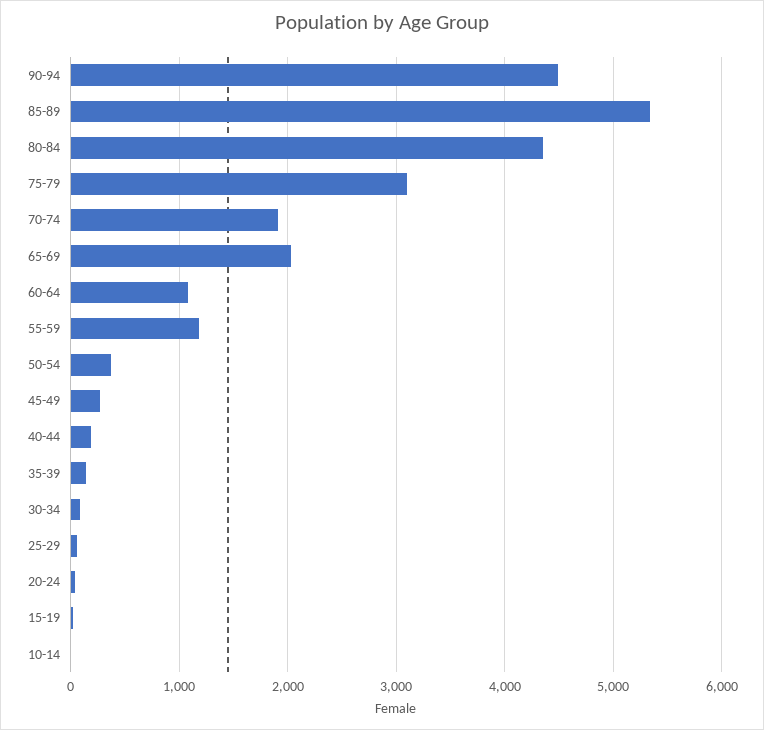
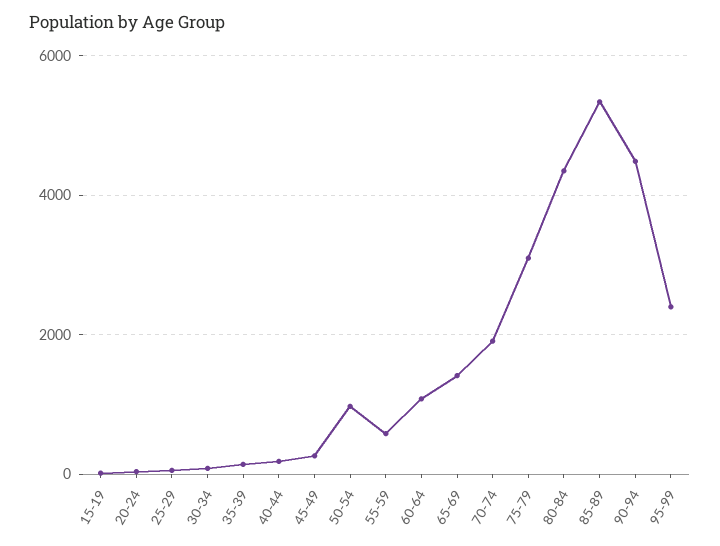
65-69: 2000 -> 1400
55-59: 1200 -> 600
50-54: 400 -> 1000
10-14: 0 -> none
95-99: none -> 2400

